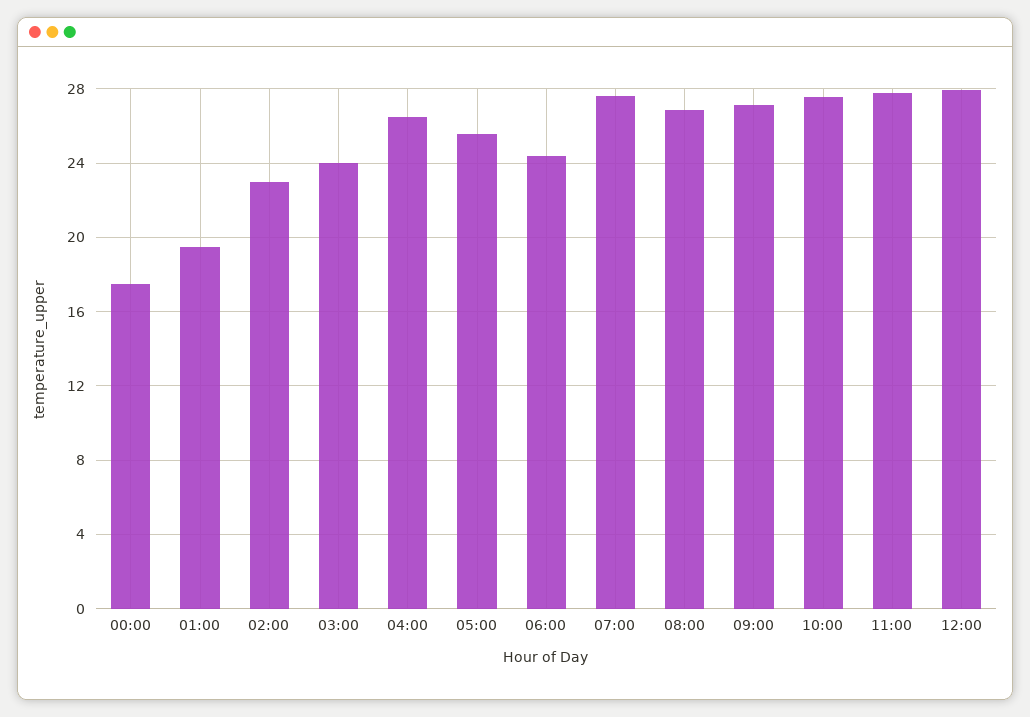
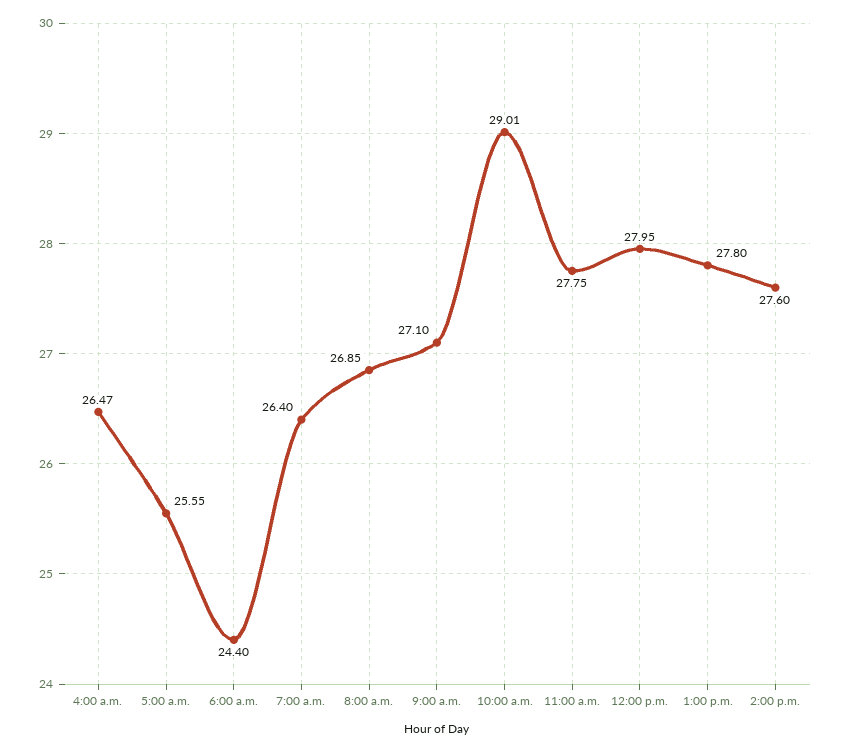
00:00: 17.5 -> none
01:00: 19.5 -> none
02:00: 23 -> none
03:00: 24 -> none
07:00: 27.5 -> 26.4
10:00: 27.5 -> 29.01
1:00 p.m.: none -> 27.8
2:00 p.m.: none -> 27.6

